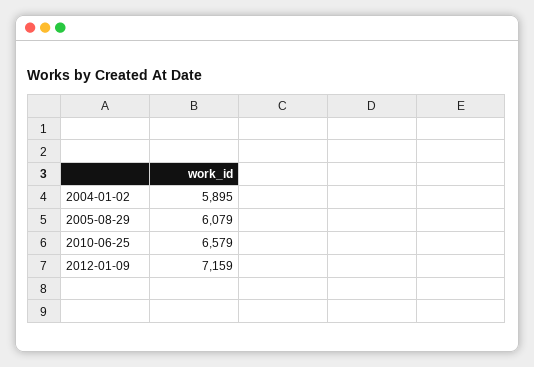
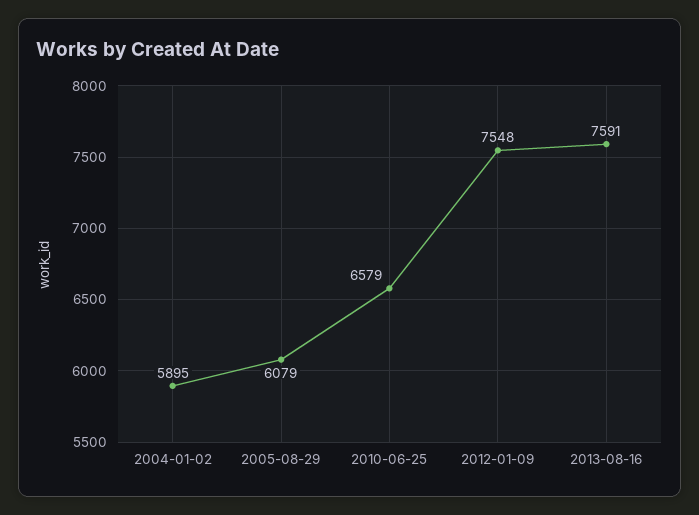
2012-01-09: 7159 -> 7548
2013-08-16: none -> 7591

